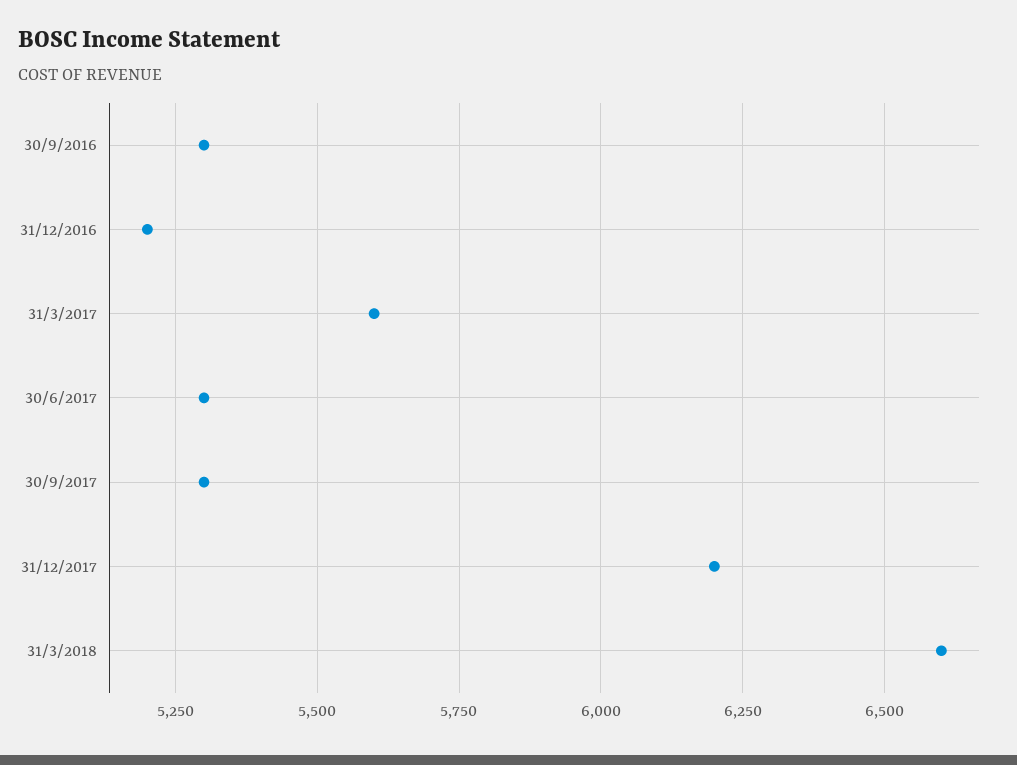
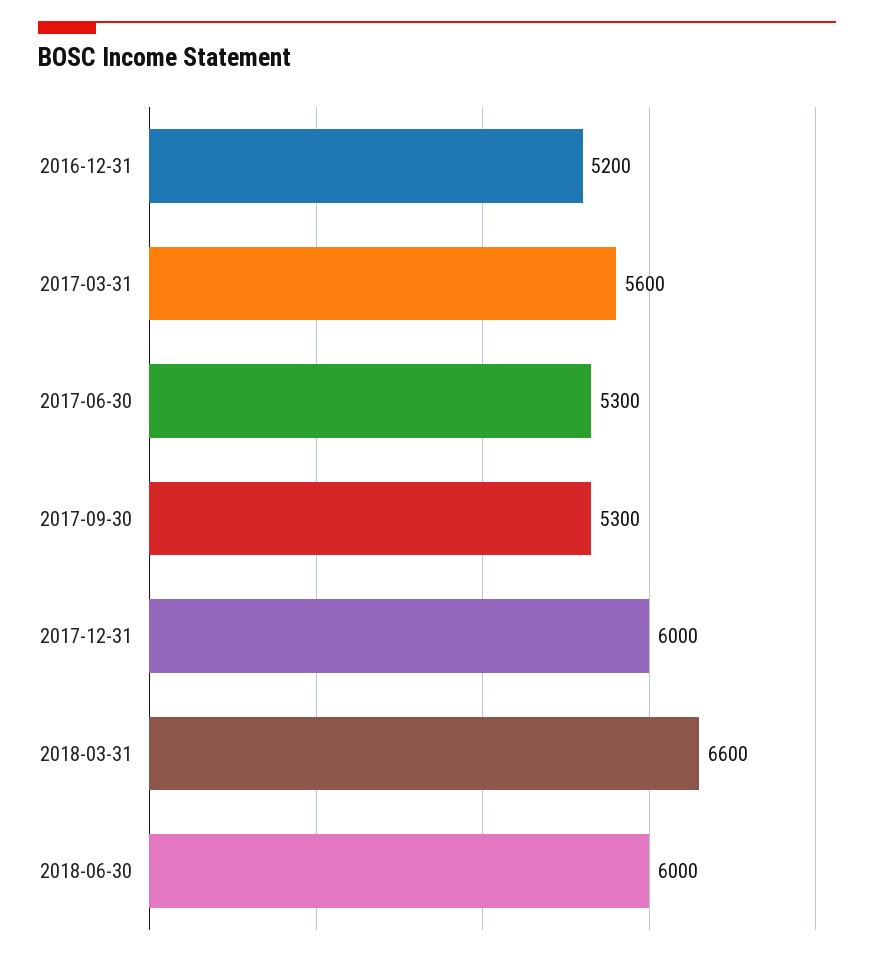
30/9/2016: 5300 -> none
31/12/2017: 6200 -> 6000
2018-06-30: none -> 6000

